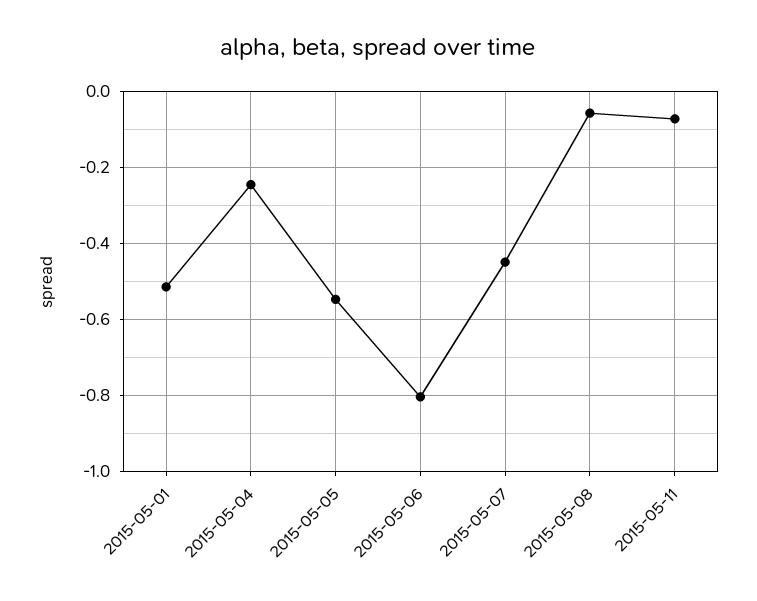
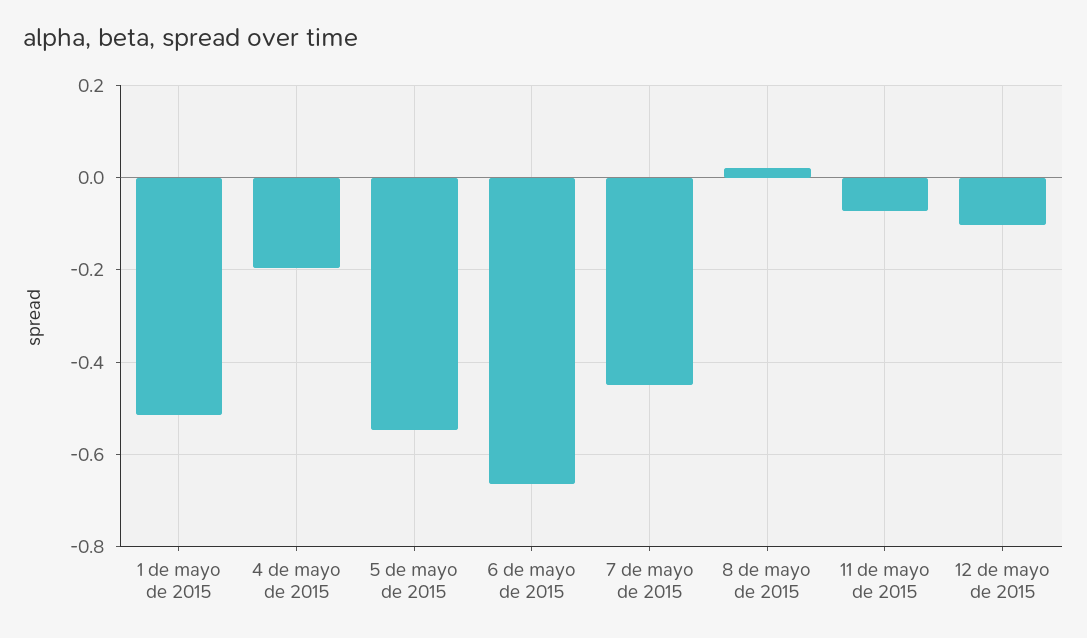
2015-05-04: -0.24 -> -0.2
2015-05-06: -0.8 -> -0.66
2015-05-08: -0.06 -> 0.02
12 de mayo de 2015: none -> -0.1

